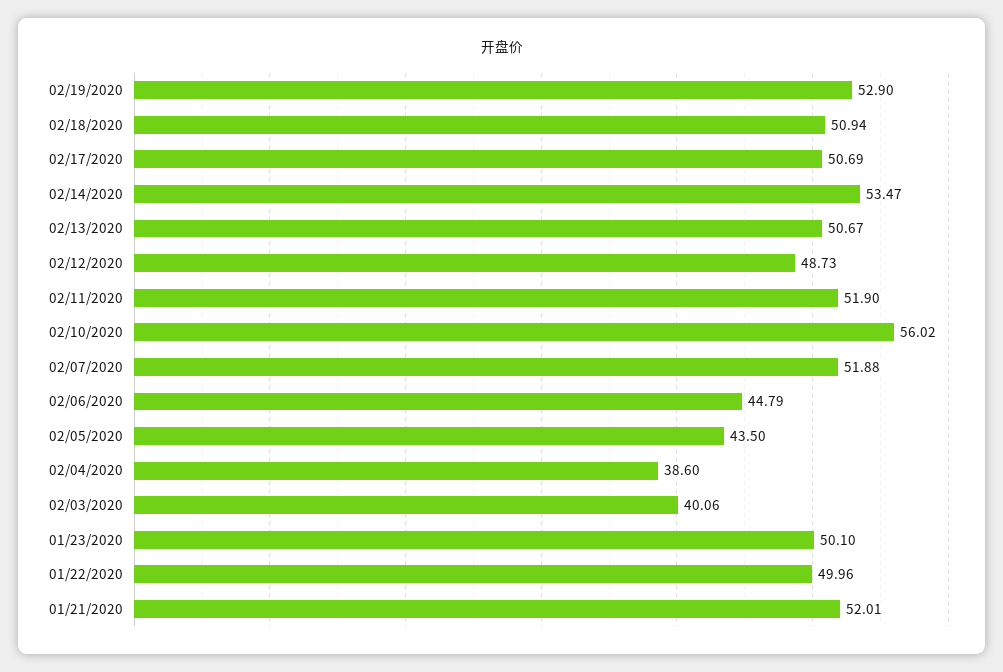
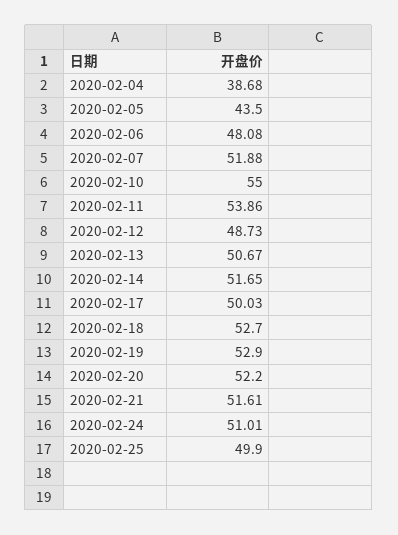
02/18/2020: 50.94 -> 52.7
02/17/2020: 50.69 -> 50.03
02/14/2020: 53.47 -> 51.65
02/11/2020: 51.9 -> 53.86
02/10/2020: 56.02 -> 55
02/06/2020: 44.79 -> 48.08
02/04/2020: 38.6 -> 38.68
02/03/2020: 40.06 -> none
01/23/2020: 50.1 -> none
01/22/2020: 49.96 -> none
01/21/2020: 52.01 -> none
2020-02-20: none -> 52.2
2020-02-21: none -> 51.61
2020-02-24: none -> 51.01
2020-02-25: none -> 49.9

